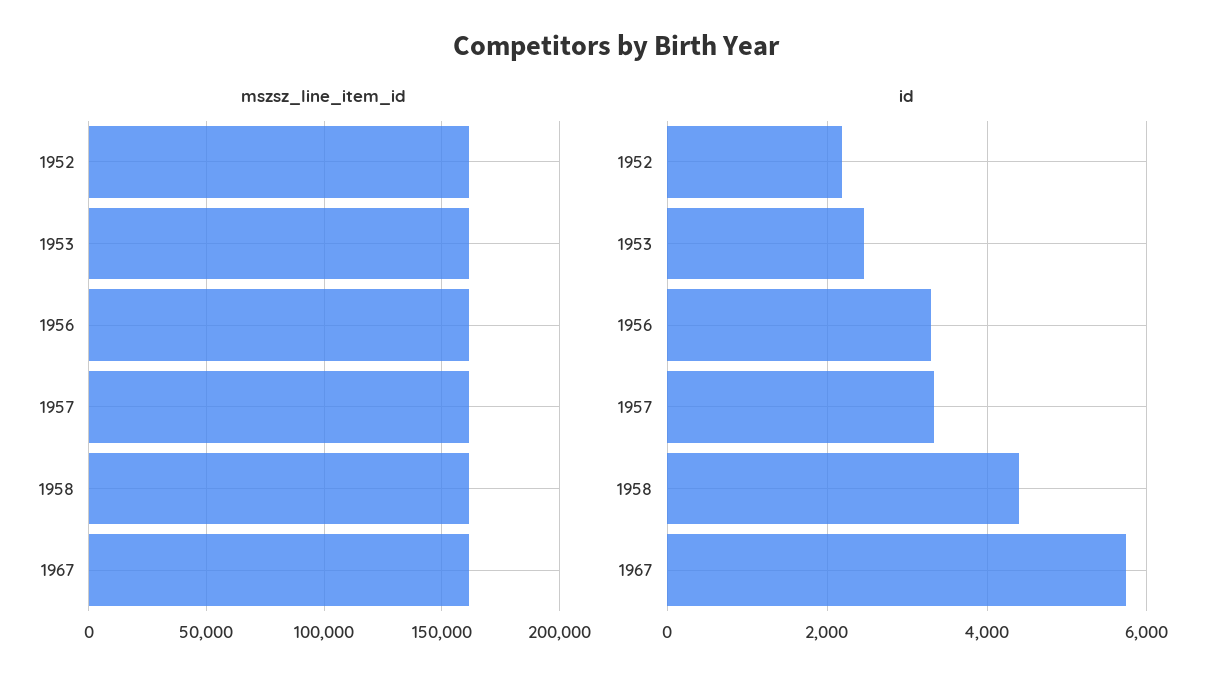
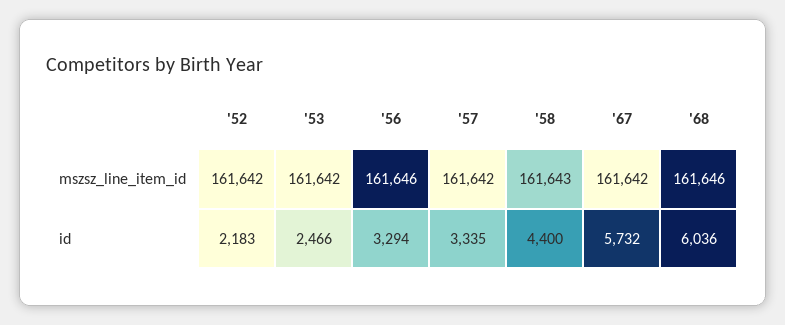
mszsz_line_item_id, '68: none -> 161646
id, '68: none -> 6036

